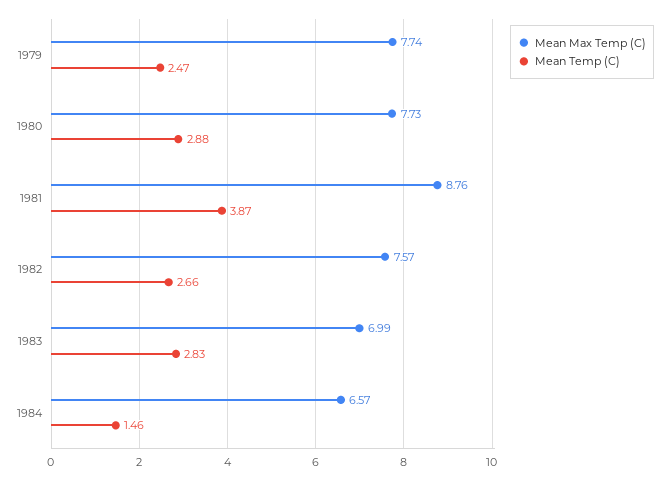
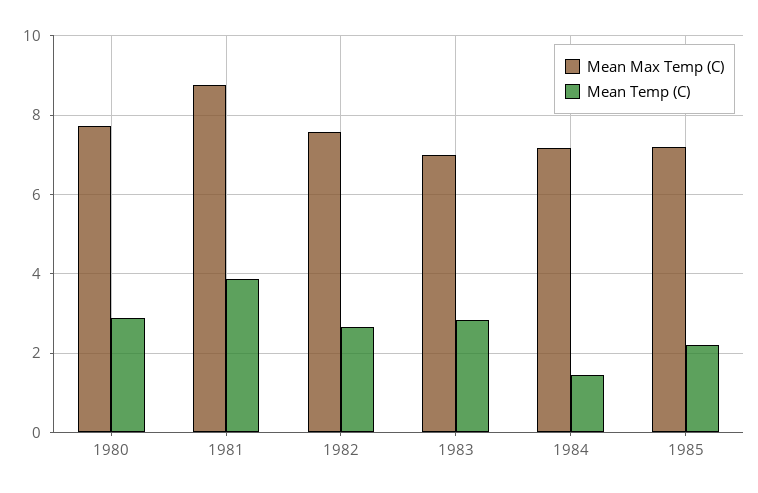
Mean Max Temp (C), 1979: 7.74 -> none
Mean Temp (C), 1979: 2.47 -> none
Mean Max Temp (C), 1984: 6.57 -> 7.2
Mean Max Temp (C), 1985: none -> 7.2
Mean Temp (C), 1985: none -> 2.2

